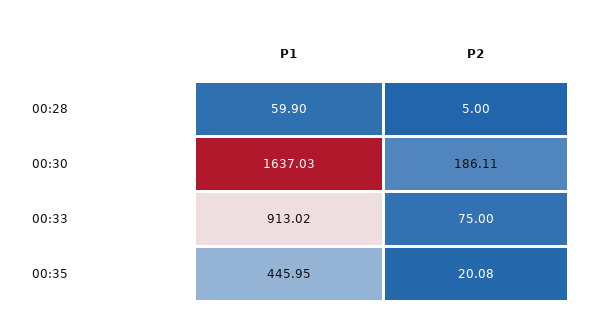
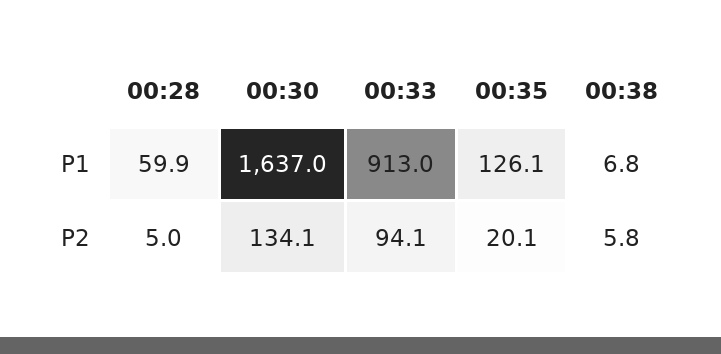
P2, 00:30: 186.11 -> 134.1
P2, 00:33: 75 -> 94.1
P1, 00:35: 445.95 -> 126.1
P1, 00:38: none -> 6.8
P2, 00:38: none -> 5.8

